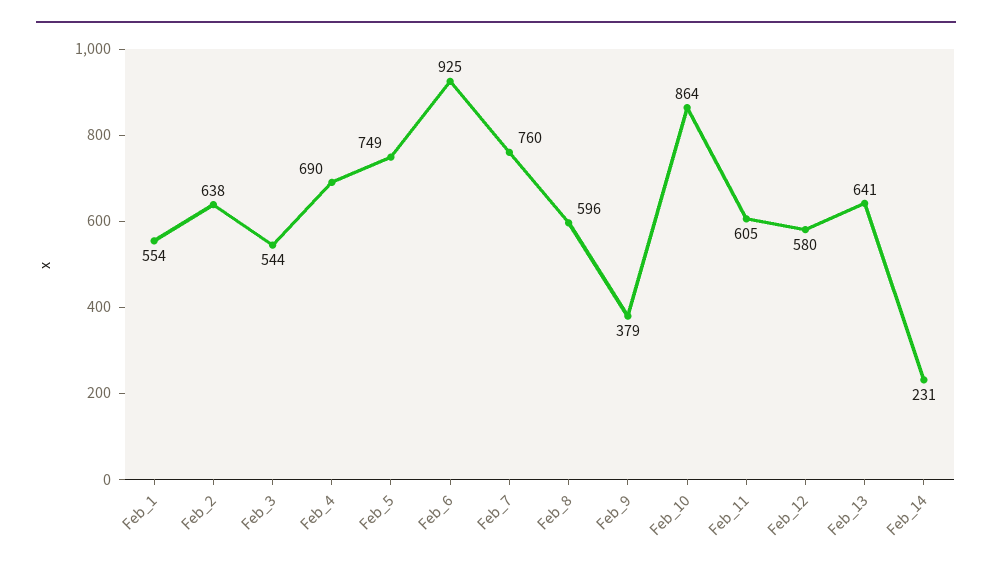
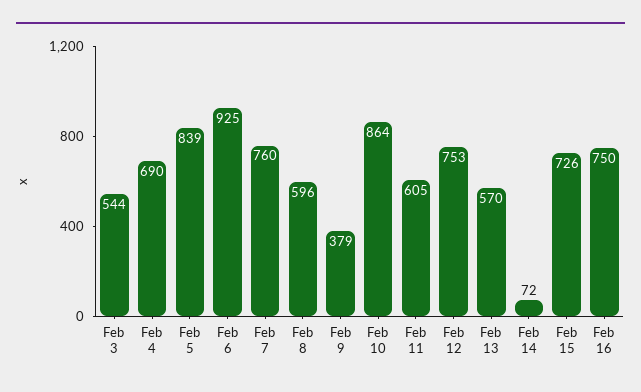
Feb_1: 554 -> none
Feb_2: 638 -> none
Feb_5: 749 -> 839
Feb_12: 580 -> 753
Feb_13: 641 -> 570
Feb_14: 231 -> 72
Feb 15: none -> 726
Feb 16: none -> 750

